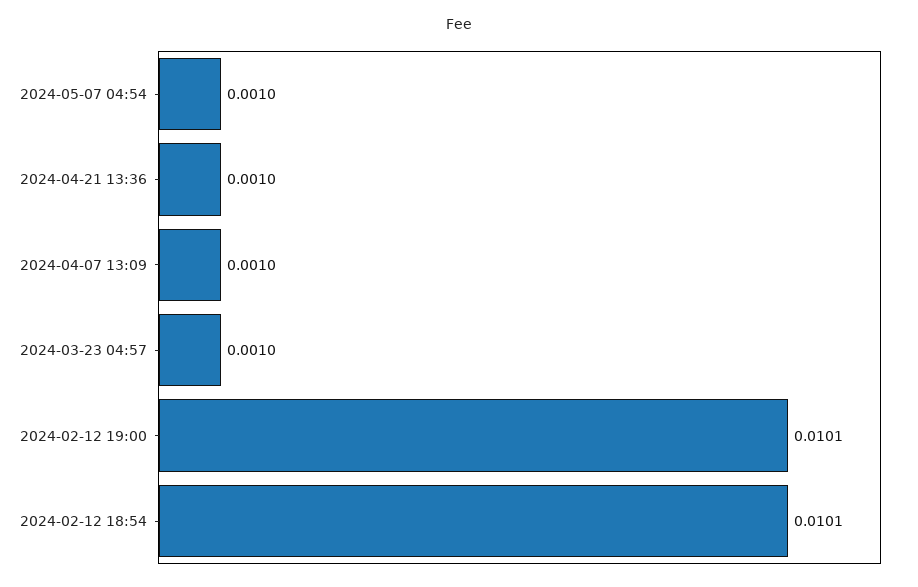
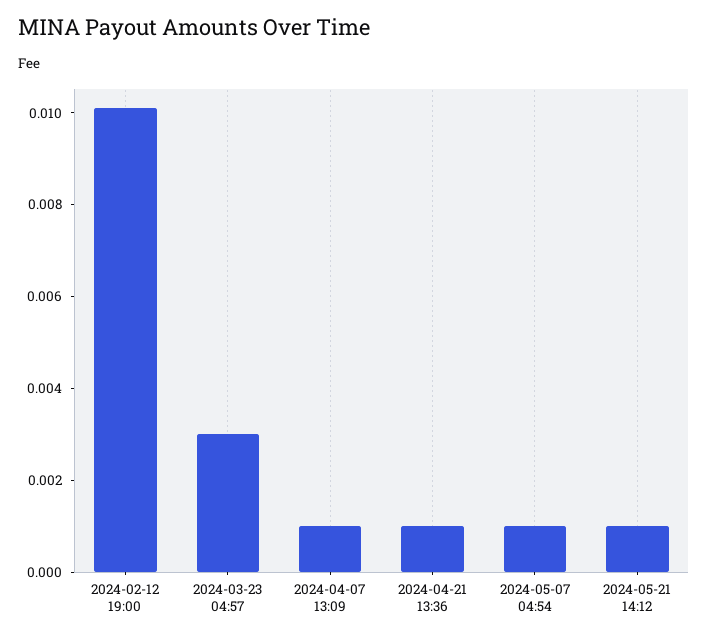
2024-03-23 04:57: 0.001 -> 0.003
2024-02-12 18:54: 0.0101 -> none
2024-05-21 14:12: none -> 0.001

